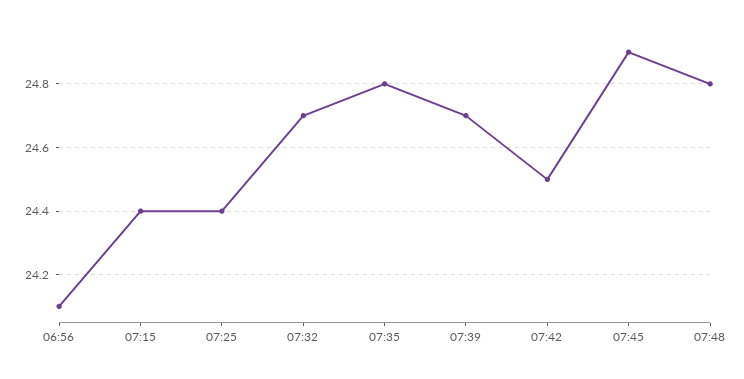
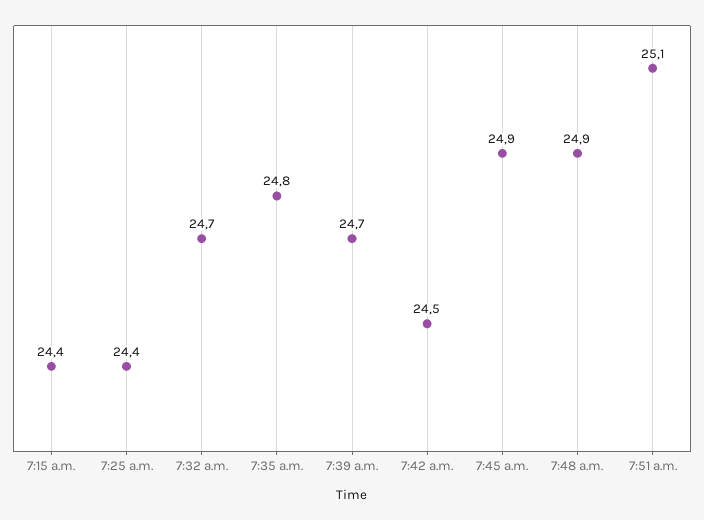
06:56: 24.1 -> none
07:48: 24.8 -> 24.9
7:51 a.m.: none -> 25.1

